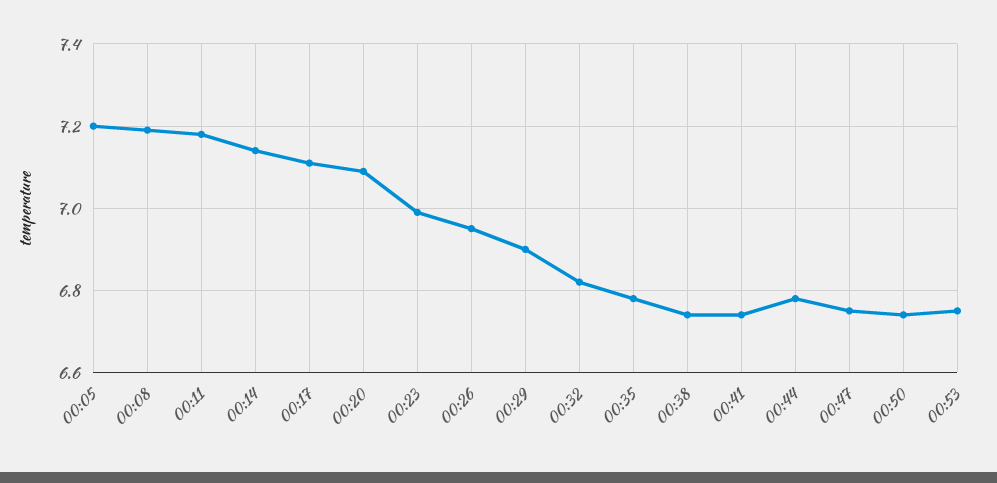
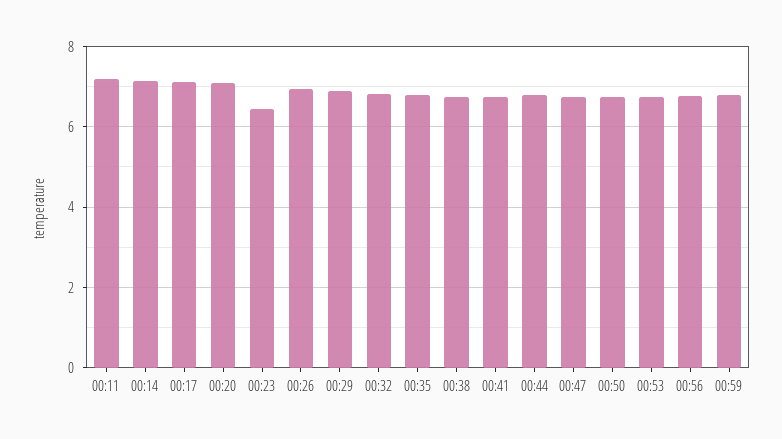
00:05: 7.2 -> none
00:08: 7.2 -> none
00:23: 7 -> 6.4
00:56: none -> 6.8
00:59: none -> 6.8

